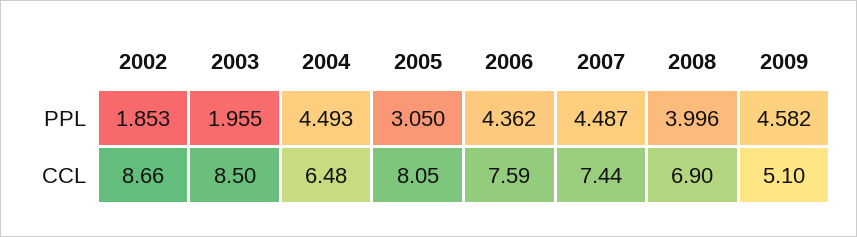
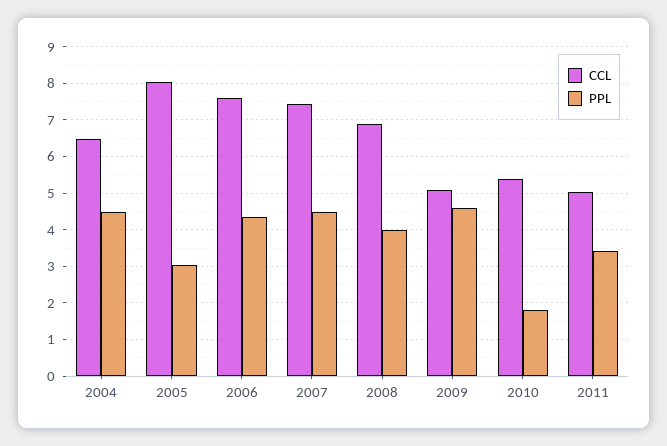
PPL, 2002: 1.853 -> none
PPL, 2003: 1.955 -> none
CCL, 2002: 8.66 -> none
CCL, 2003: 8.5 -> none
CCL, 2010: none -> 5.4
PPL, 2010: none -> 1.8
CCL, 2011: none -> 5
PPL, 2011: none -> 3.4

